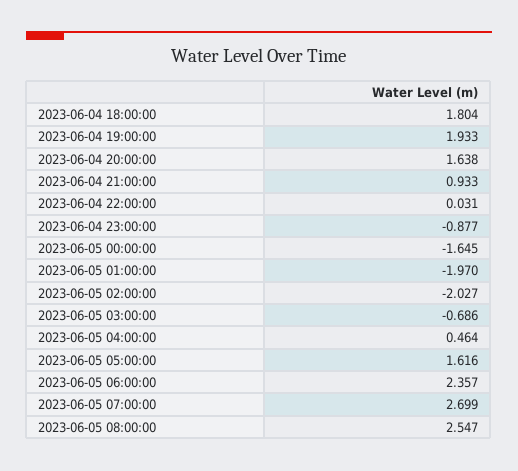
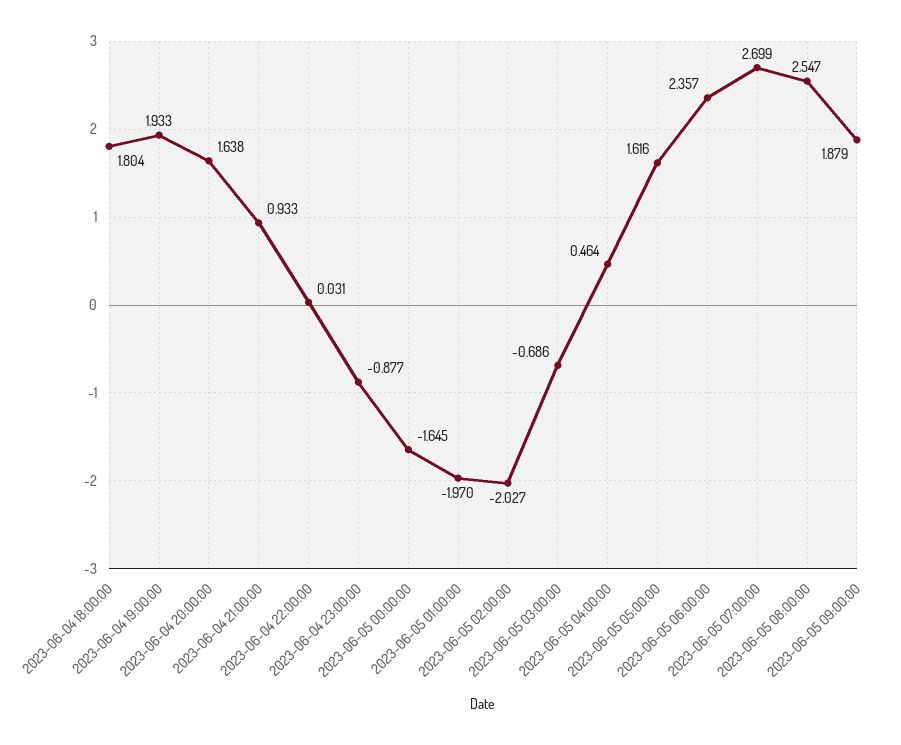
2023-06-05 09:00:00: none -> 1.879

